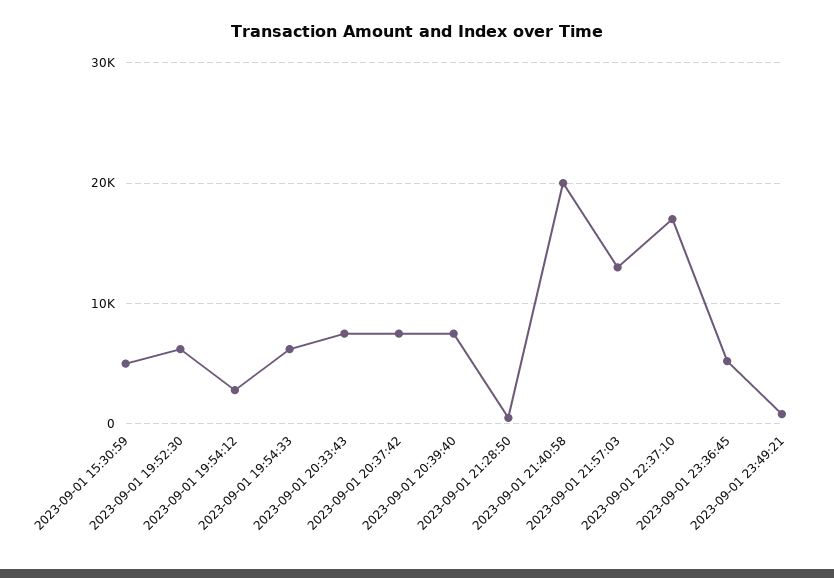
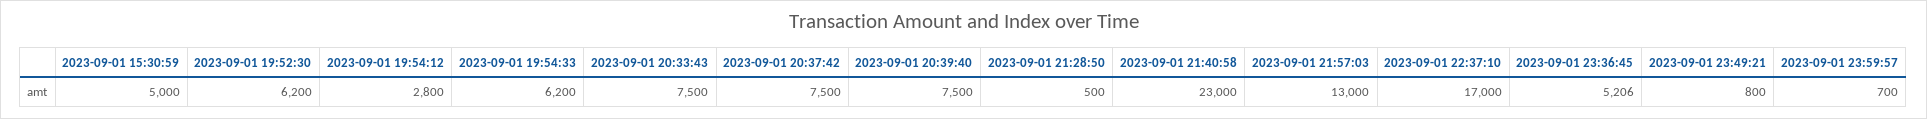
2023-09-01 21:40:58: 20000 -> 23000
2023-09-01 23:59:57: none -> 700

